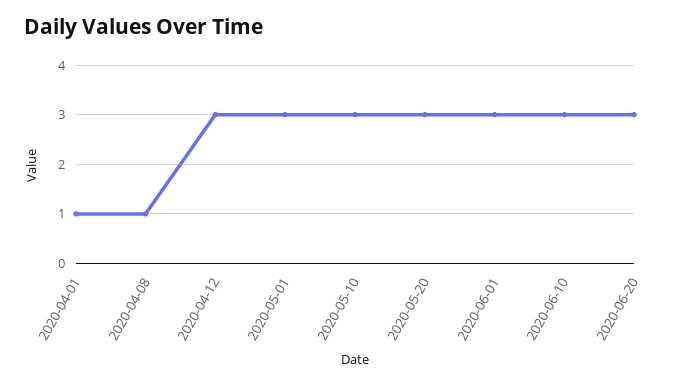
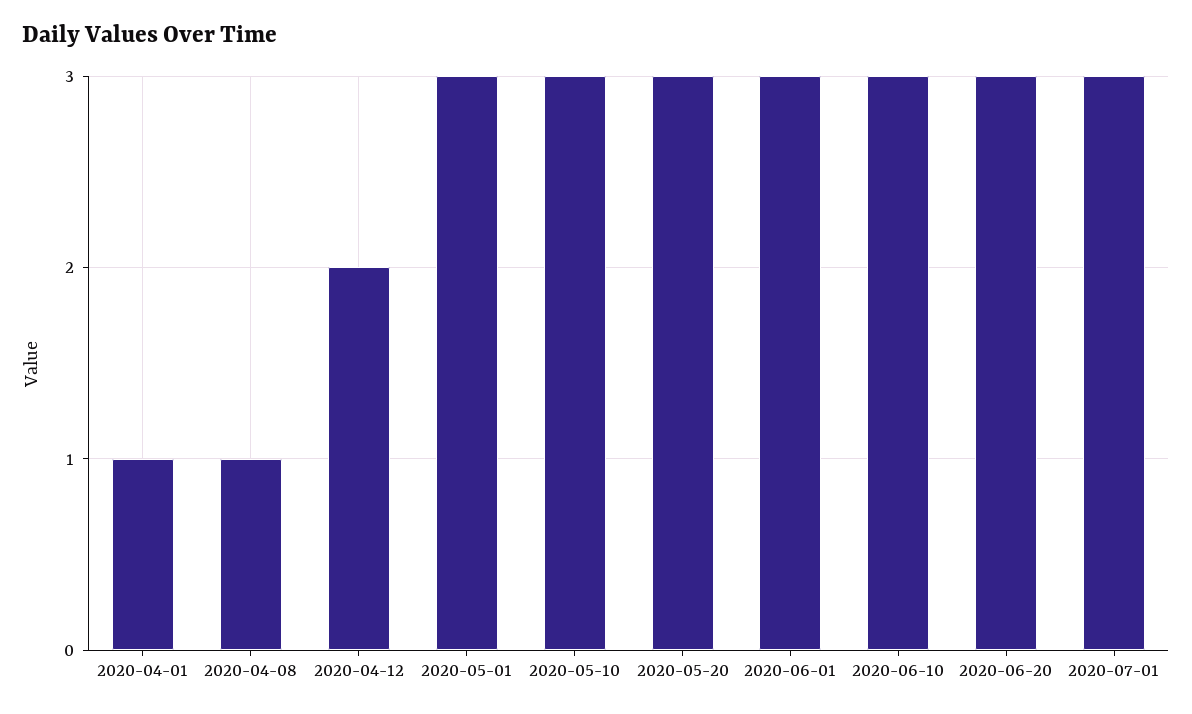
2020-04-12: 3 -> 2
2020-07-01: none -> 3

